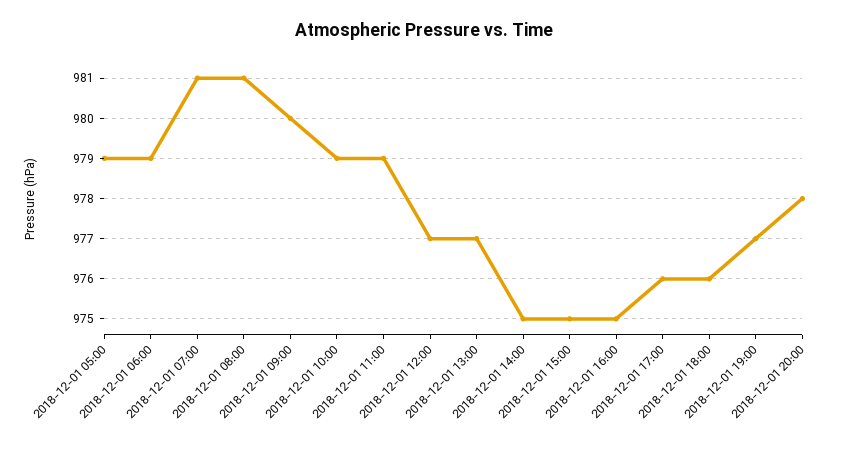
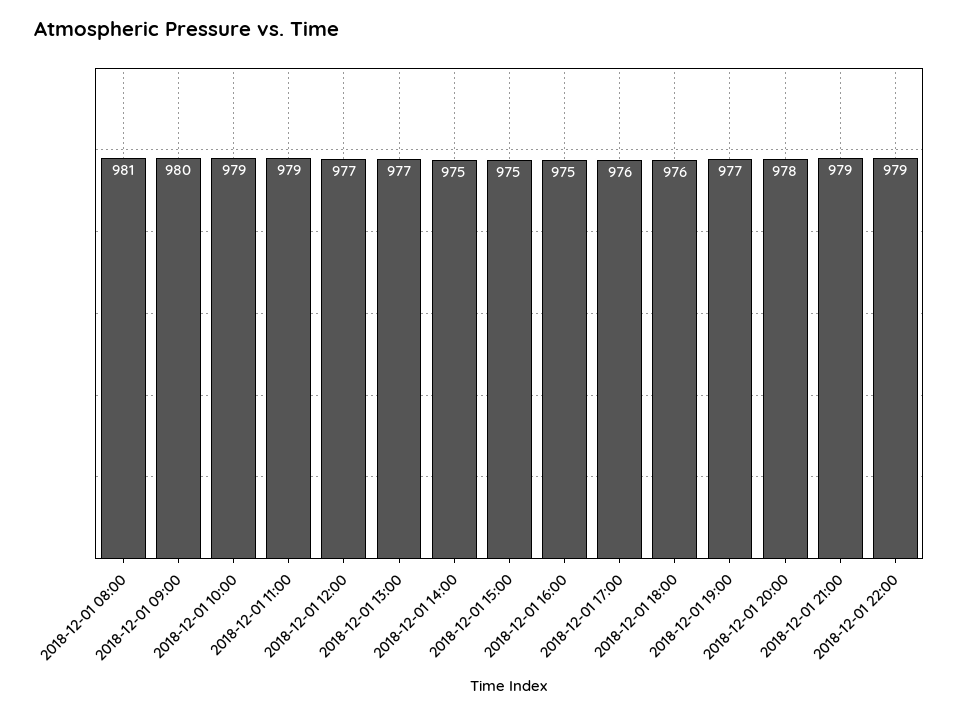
2018-12-01 05:00: 979 -> none
2018-12-01 06:00: 979 -> none
2018-12-01 07:00: 981 -> none
2018-12-01 21:00: none -> 979
2018-12-01 22:00: none -> 979

